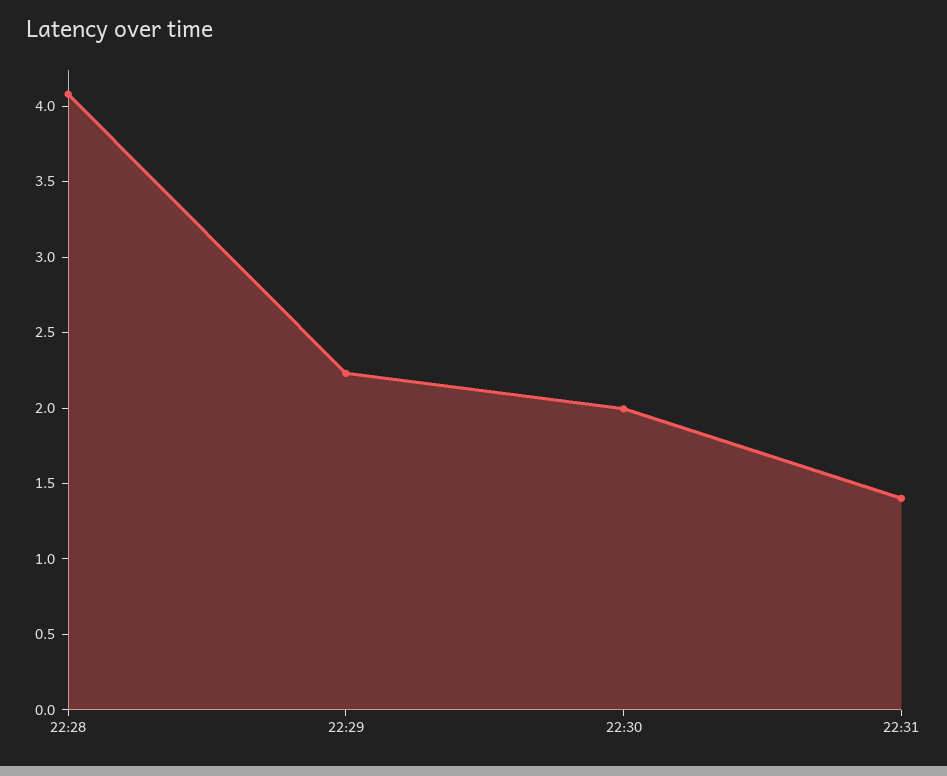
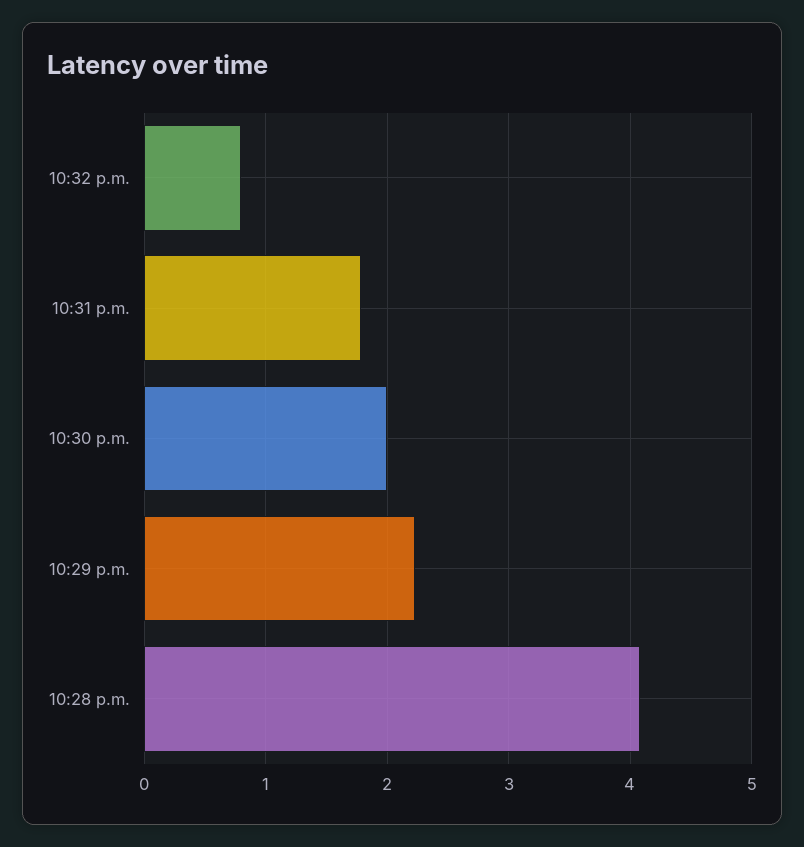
22:31: 1.4 -> 1.8
10:32 p.m.: none -> 0.8

